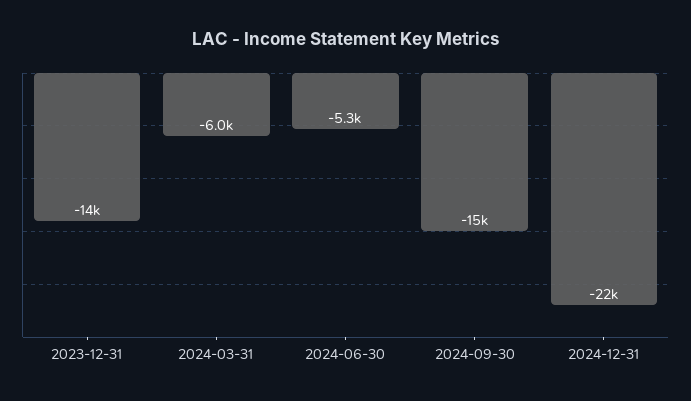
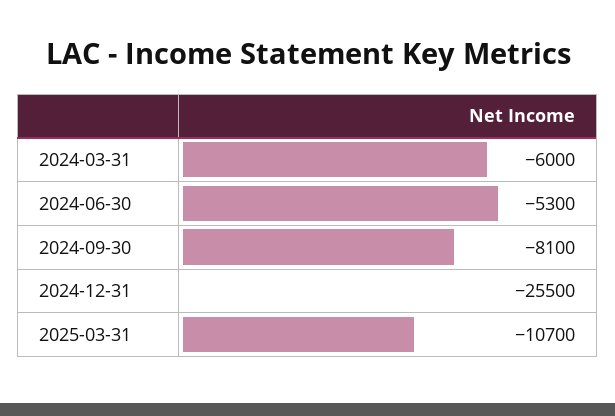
2023-12-31: -14000 -> none
2024-09-30: -15000 -> -8100
2024-12-31: -22000 -> -25500
2025-03-31: none -> -10700

